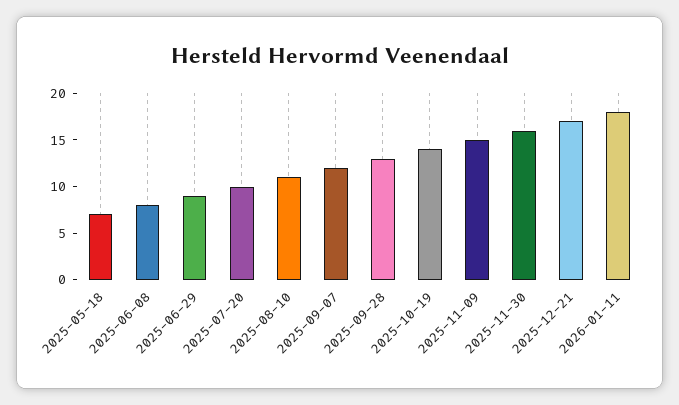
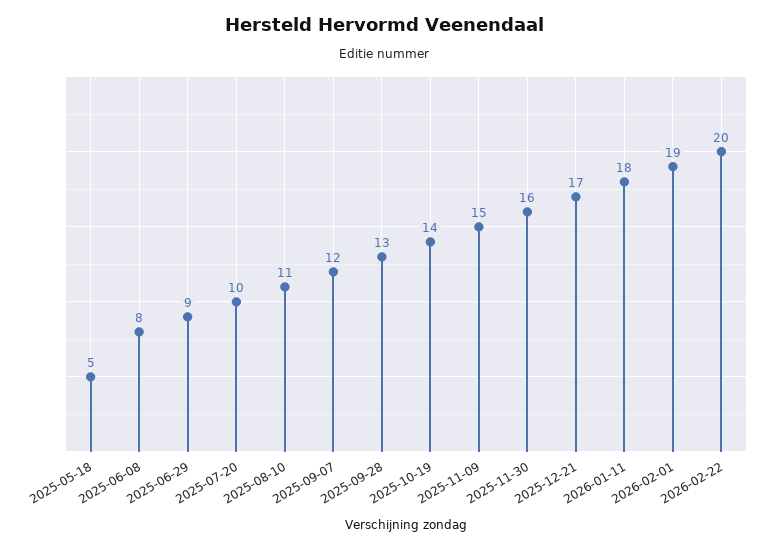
2025-05-18: 7 -> 5
2026-02-01: none -> 19
2026-02-22: none -> 20

